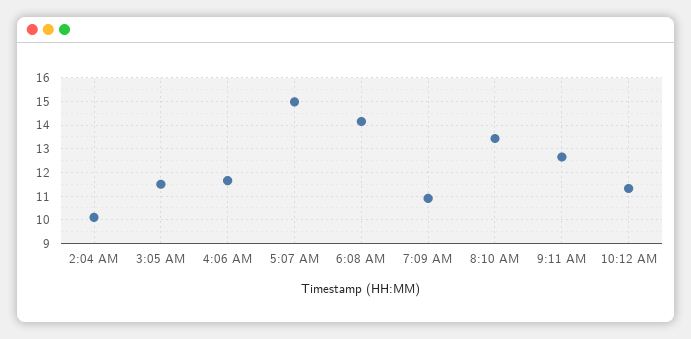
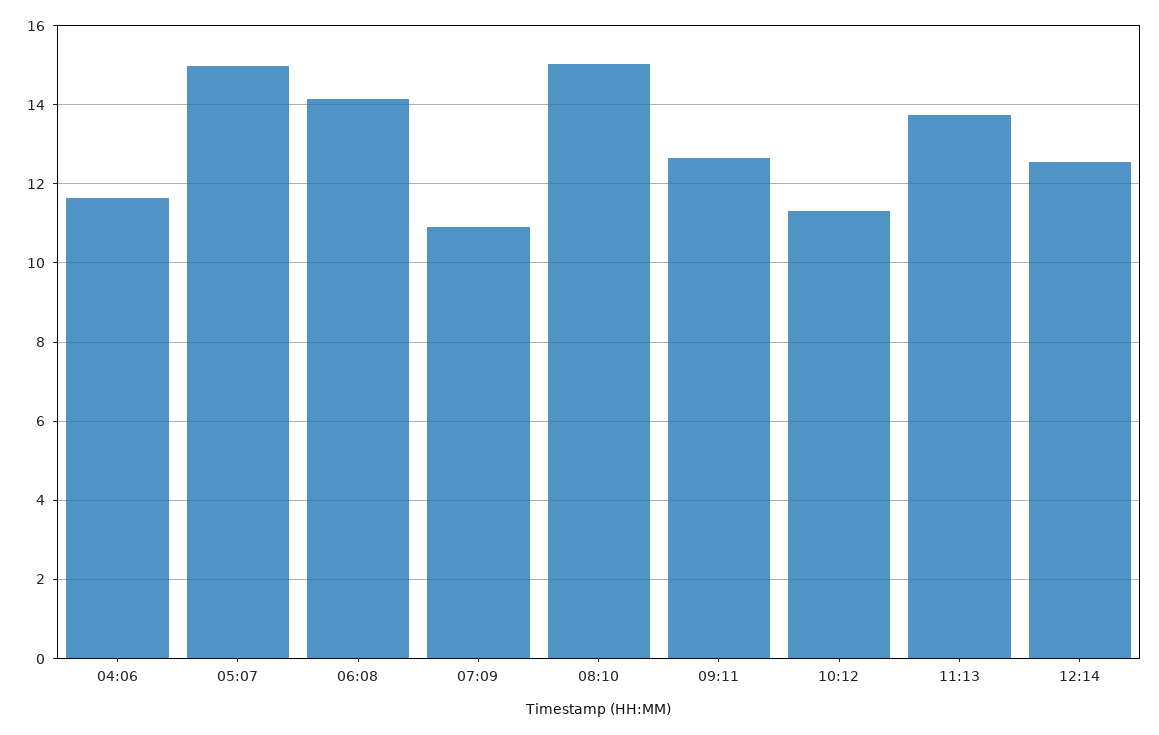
2:04 AM: 10 -> none
3:05 AM: 11.5 -> none
8:10 AM: 13.5 -> 15
11:13: none -> 13.8
12:14: none -> 12.6

